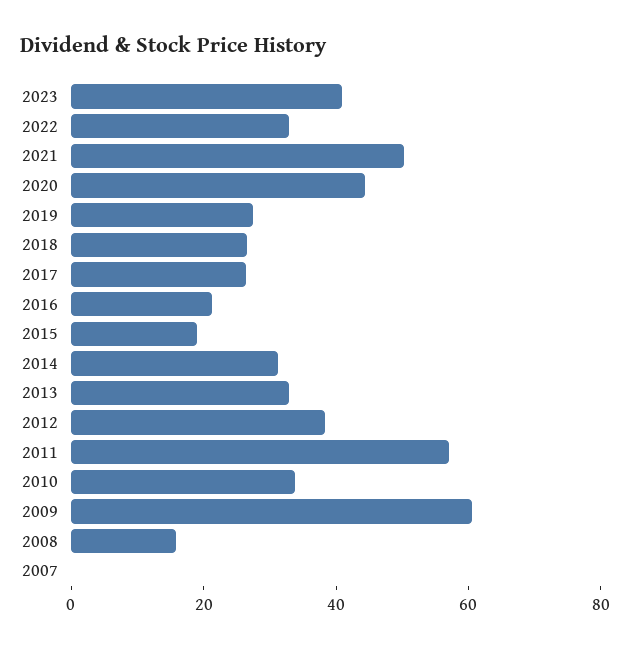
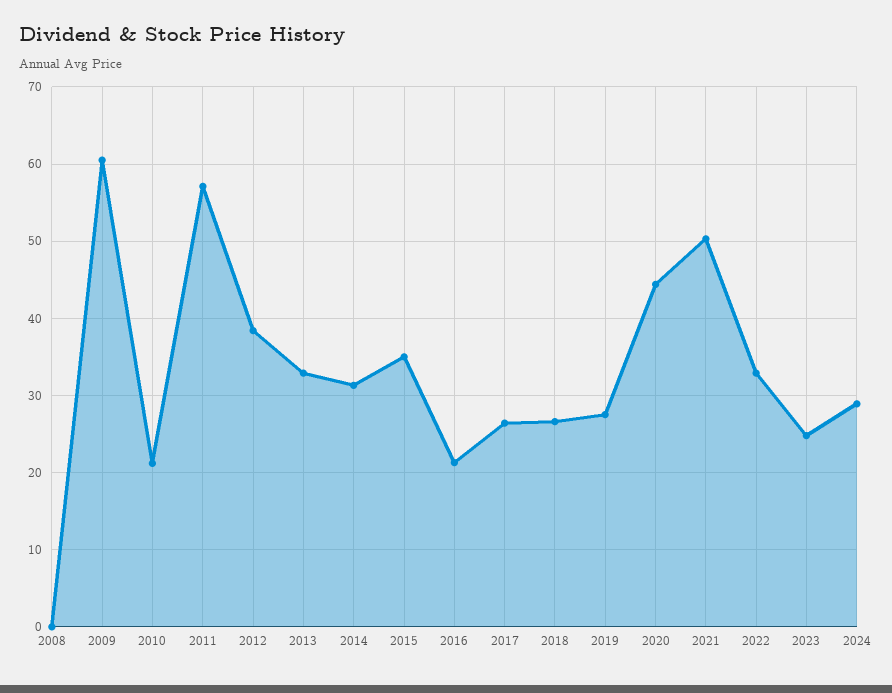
2023: 40 -> 25
2015: 20 -> 35
2010: 35 -> 21
2008: 15 -> 0
2007: 0 -> none
2024: none -> 29

